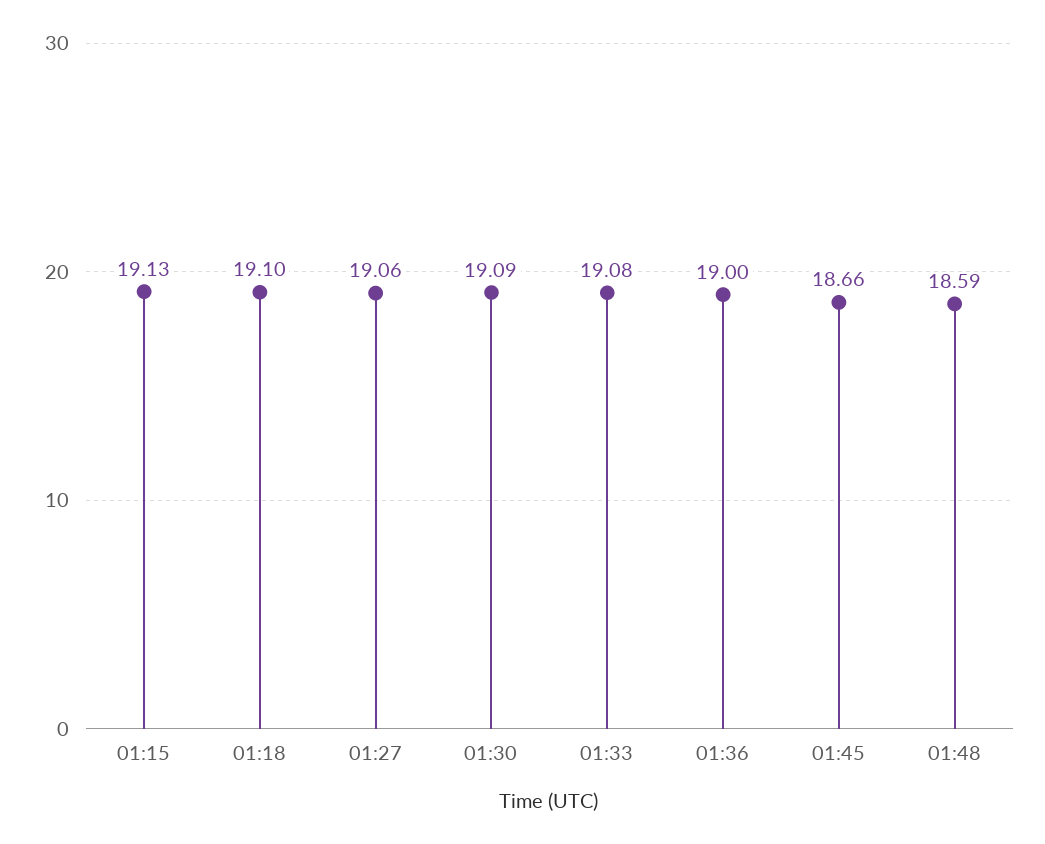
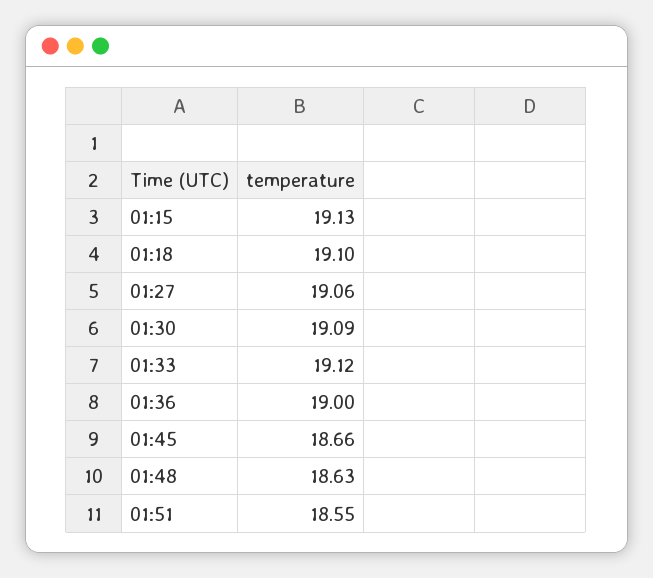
01:33: 19.08 -> 19.12
01:48: 18.59 -> 18.63
01:51: none -> 18.55

